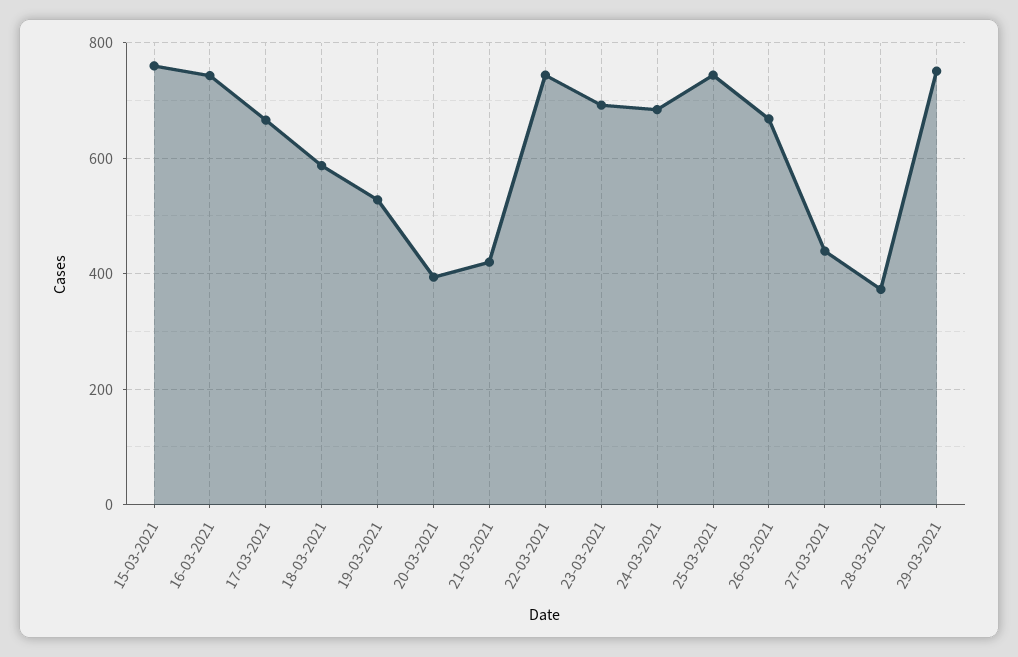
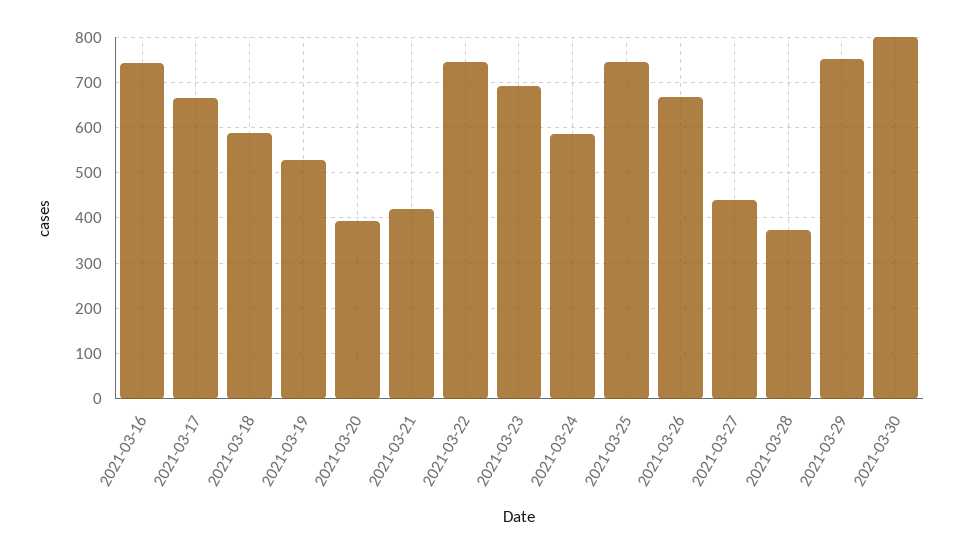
15-03-2021: 760 -> none
24-03-2021: 680 -> 580
2021-03-30: none -> 800

